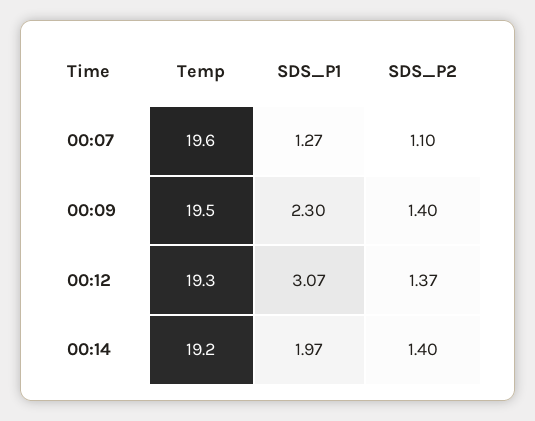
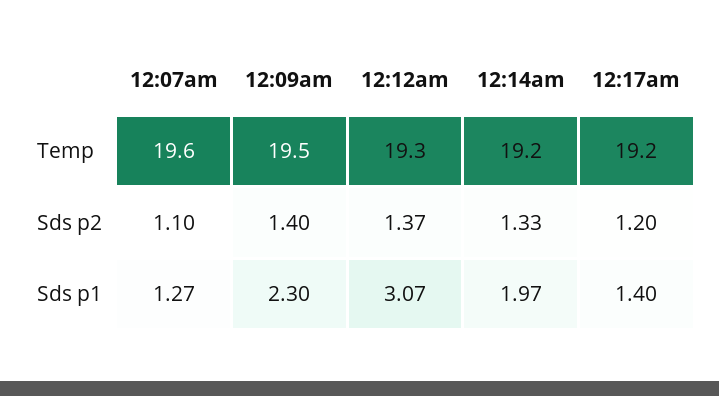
SDS_P2, 00:14: 1.4 -> 1.33
Temp, 12:17am: none -> 19.2
SDS_P2, 12:17am: none -> 1.2
SDS_P1, 12:17am: none -> 1.4

